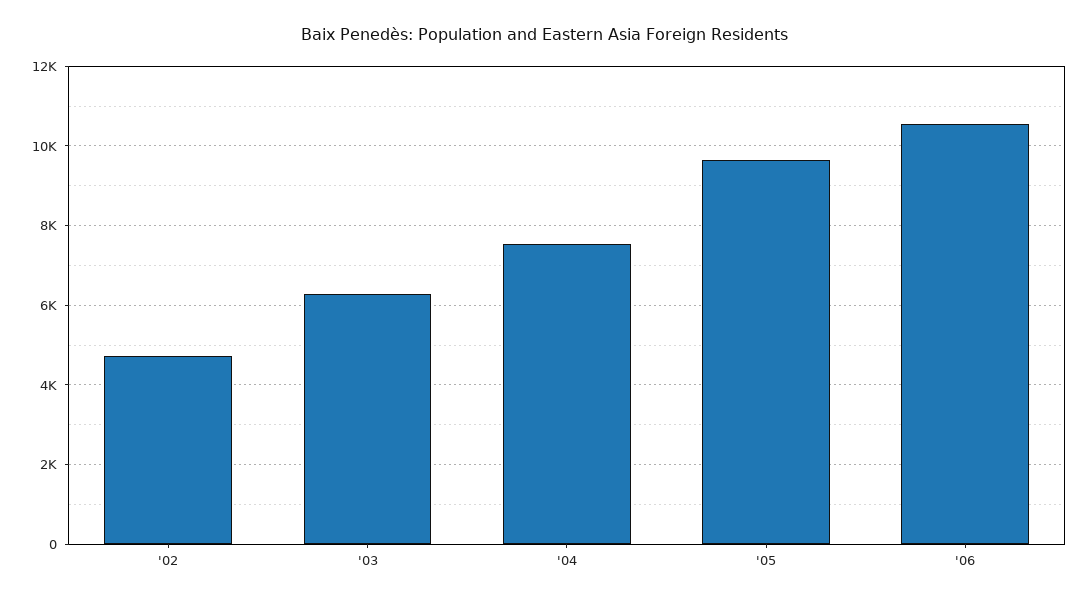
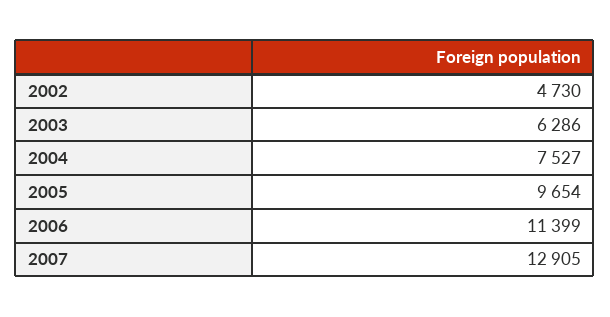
'06: 10600 -> 11399
2007: none -> 12905

